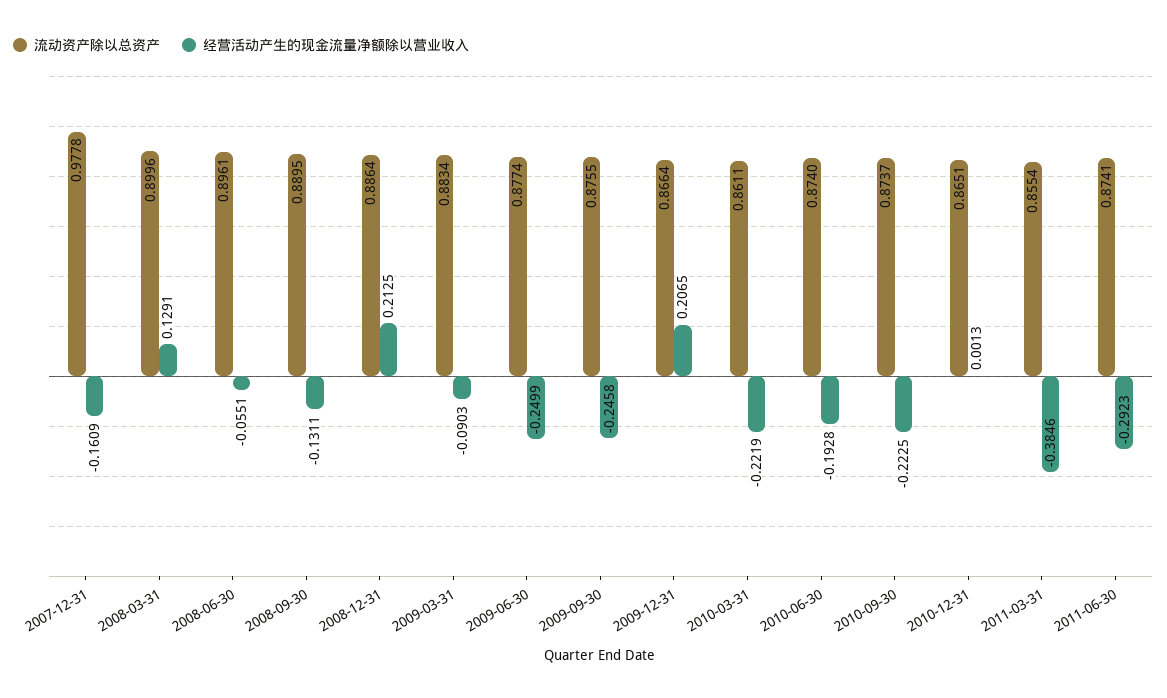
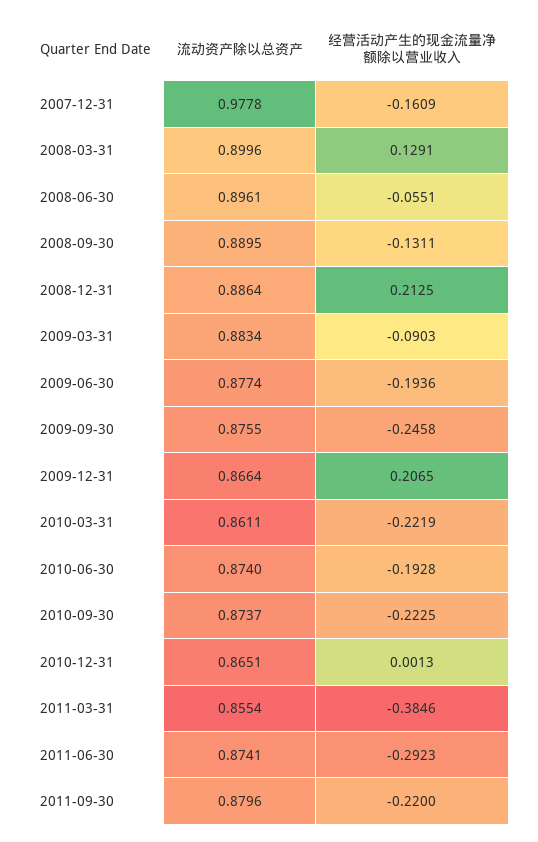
经营活动产生的现金流量净额除以营业收入, 2009-06-30: -0.2499 -> -0.1936
流动资产除以总资产, 2011-09-30: none -> 0.8796
经营活动产生的现金流量净额除以营业收入, 2011-09-30: none -> -0.22

